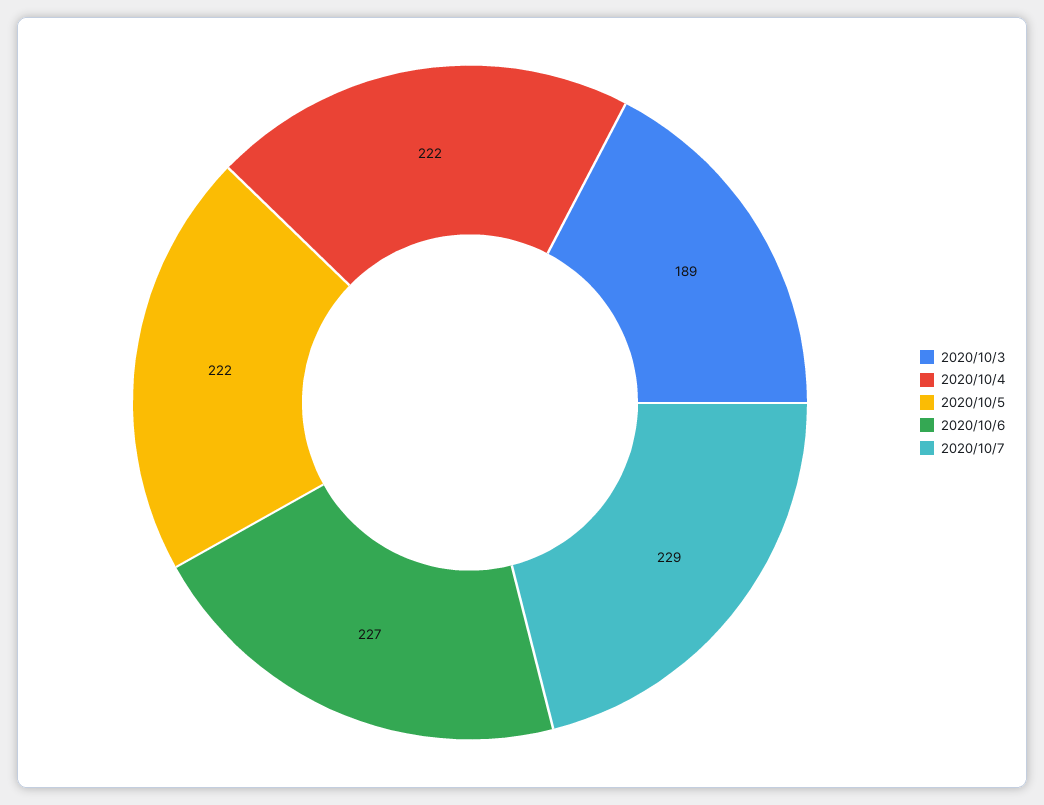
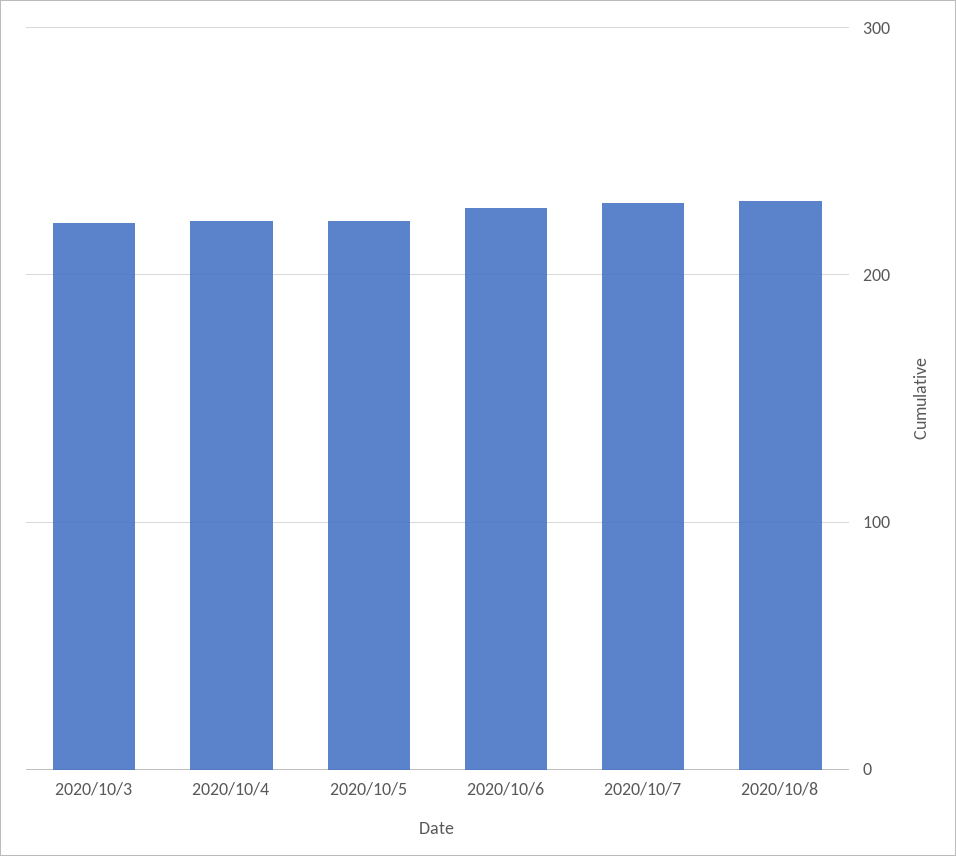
2020/10/3: 189 -> 220
2020/10/8: none -> 230

